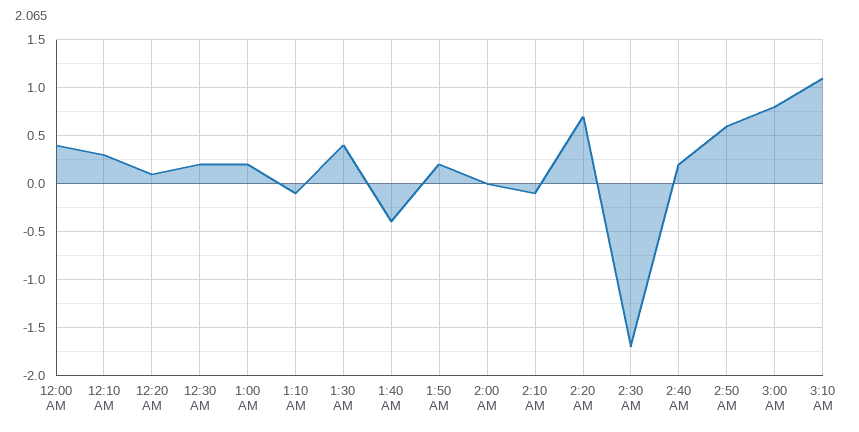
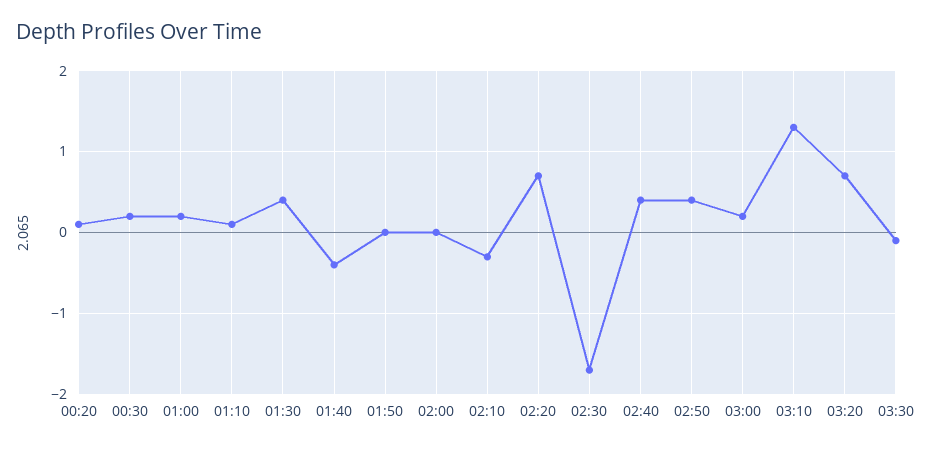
12:00 AM: 0.4 -> none
12:10 AM: 0.3 -> none
1:10 AM: -0.1 -> 0.1
1:50 AM: 0.2 -> 0
2:10 AM: -0.1 -> -0.3
2:40 AM: 0.2 -> 0.4
2:50 AM: 0.6 -> 0.4
3:00 AM: 0.8 -> 0.2
3:10 AM: 1.1 -> 1.3
03:20: none -> 0.7
03:30: none -> -0.1

